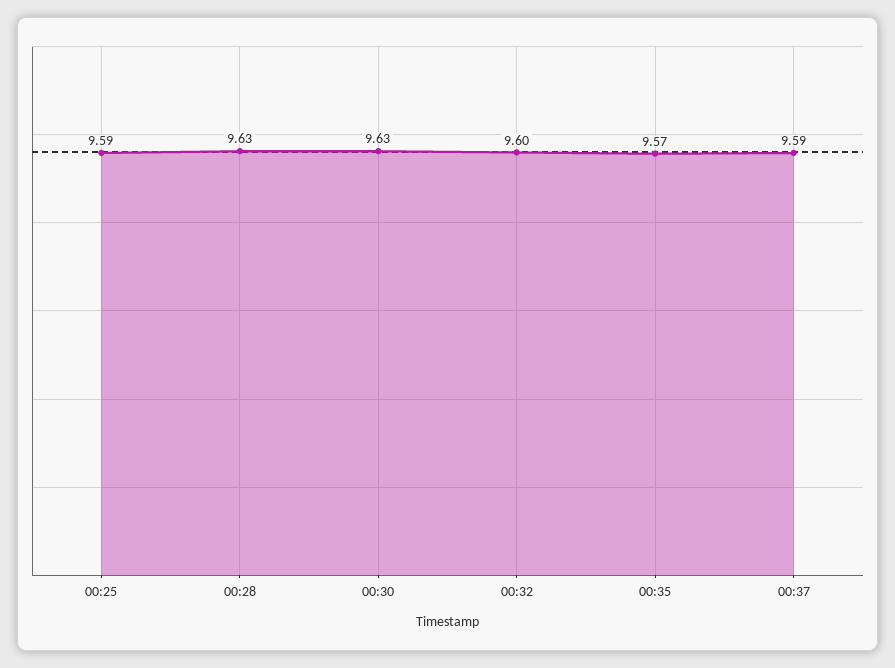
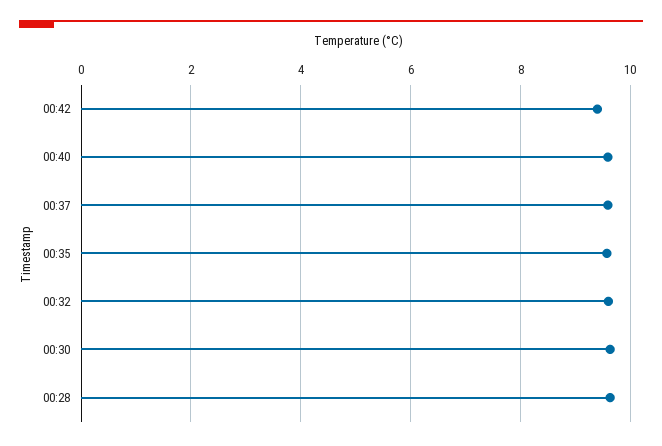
00:25: 9.59 -> none
00:42: none -> 9.4
00:40: none -> 9.6

